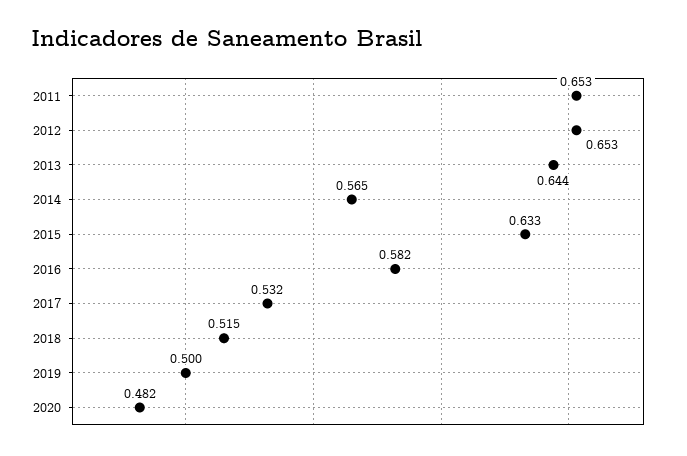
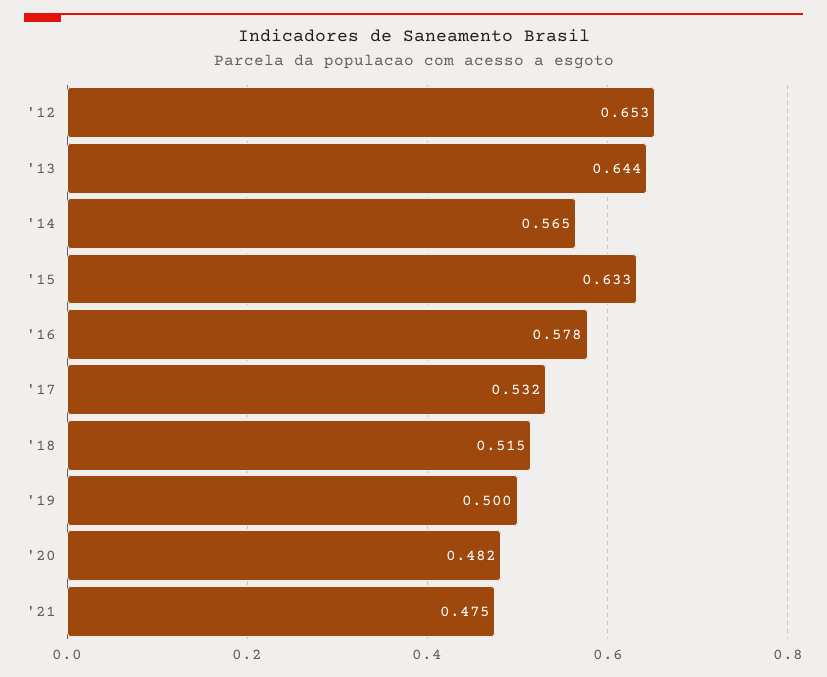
2011: 0.653 -> none
2016: 0.582 -> 0.578
'21: none -> 0.475

